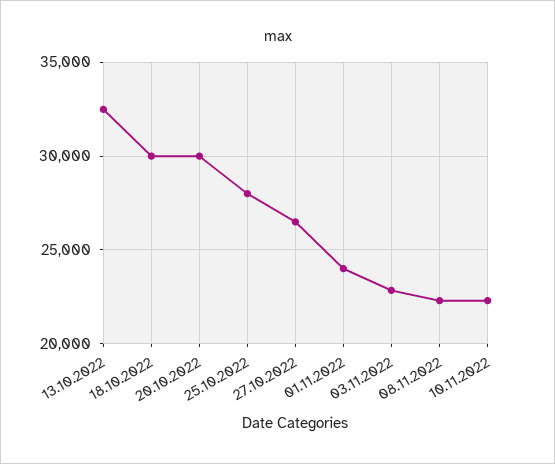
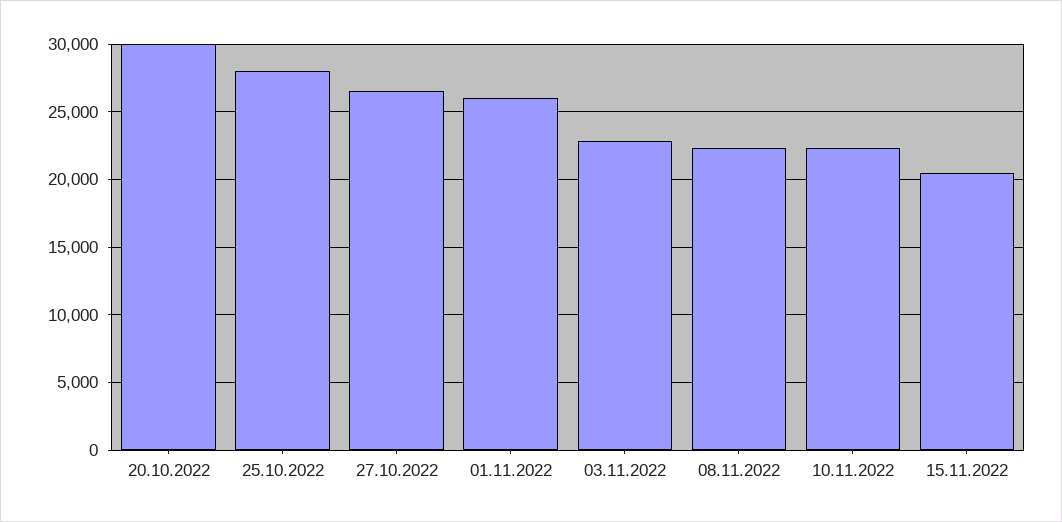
13.10.2022: 32500 -> none
18.10.2022: 30000 -> none
01.11.2022: 24000 -> 26000
15.11.2022: none -> 20500

